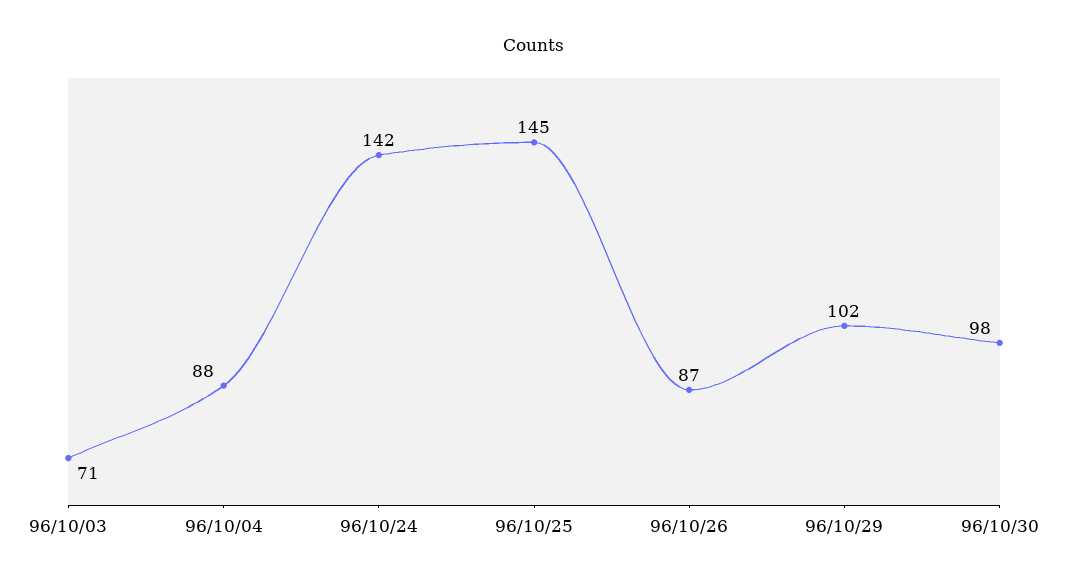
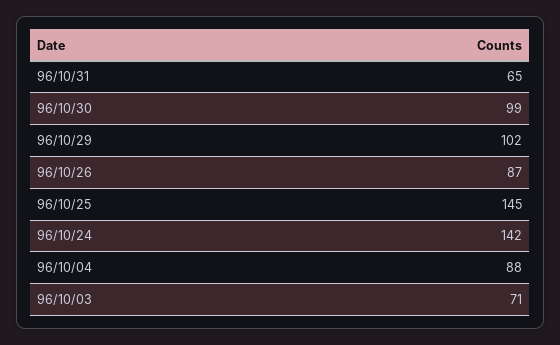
96/10/30: 98 -> 99
96/10/31: none -> 65

